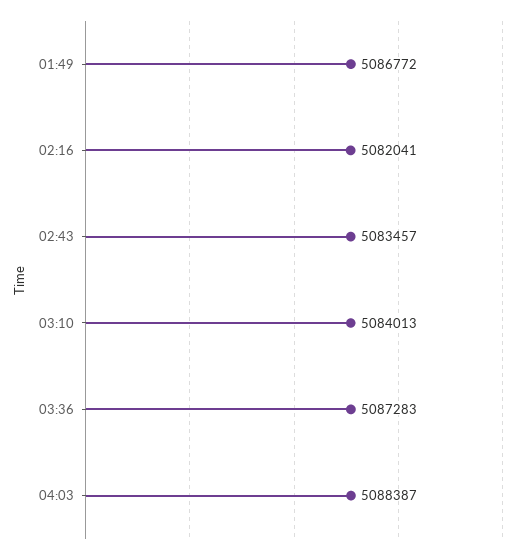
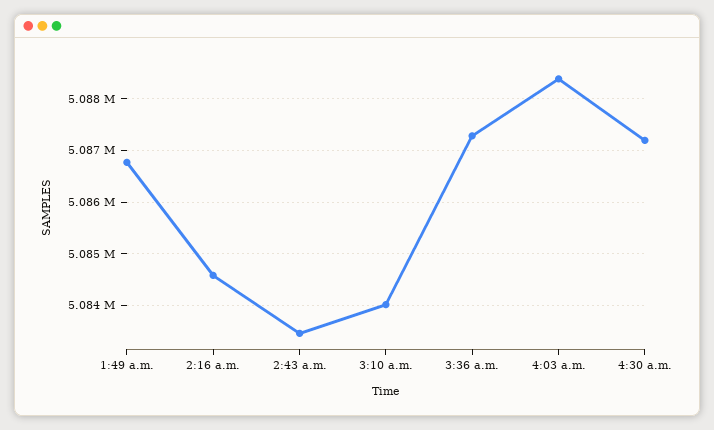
02:16: 5082041 -> 5084600
4:30 a.m.: none -> 5087200

